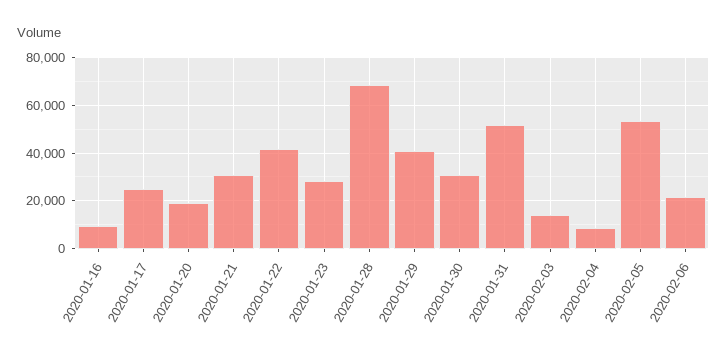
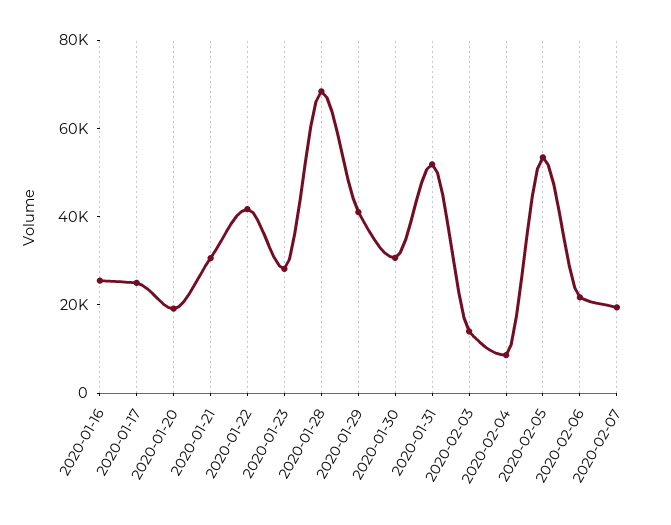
2020-01-16: 10000 -> 25000
2020-02-07: none -> 20000

